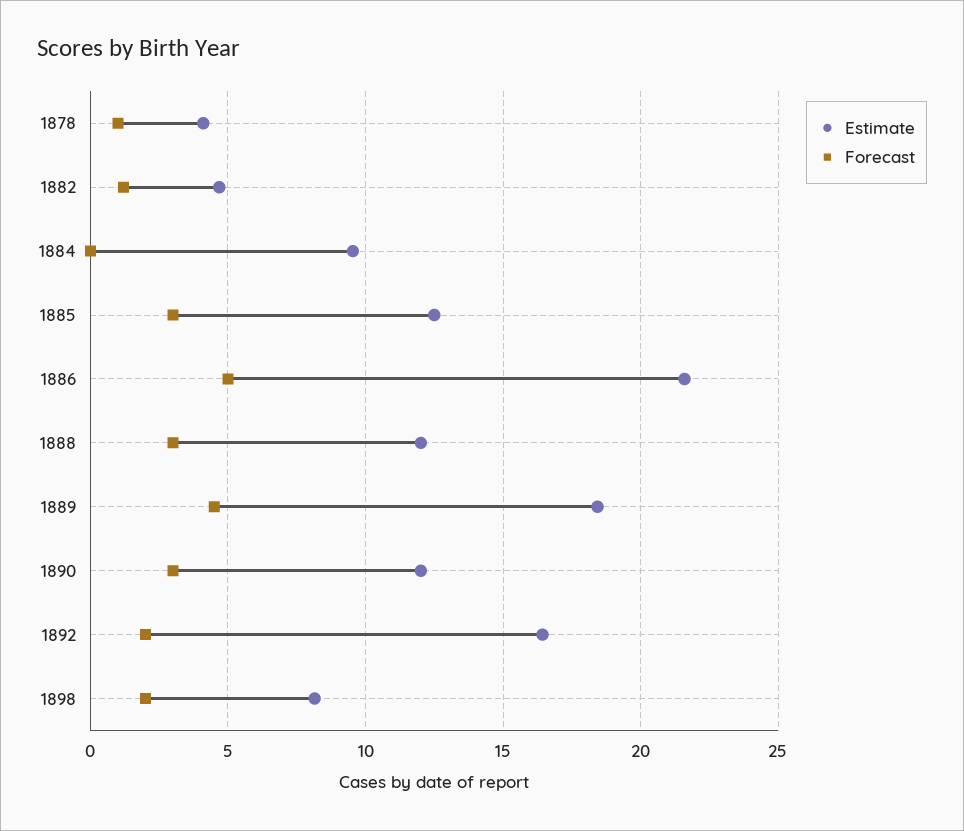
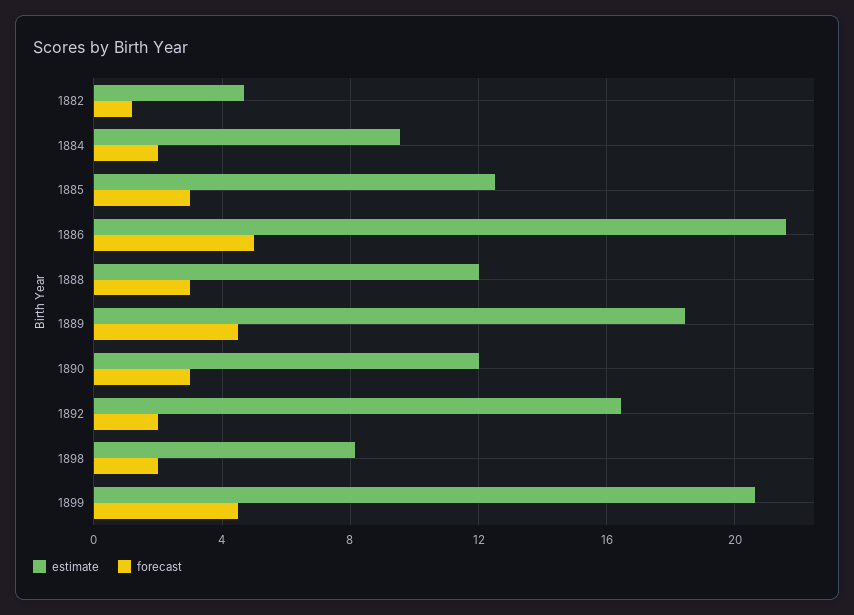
Estimate, 1878: 4 -> none
Forecast, 1878: 1 -> none
Forecast, 1884: 0 -> 2
Estimate, 1899: none -> 20.5
Forecast, 1899: none -> 4.5

